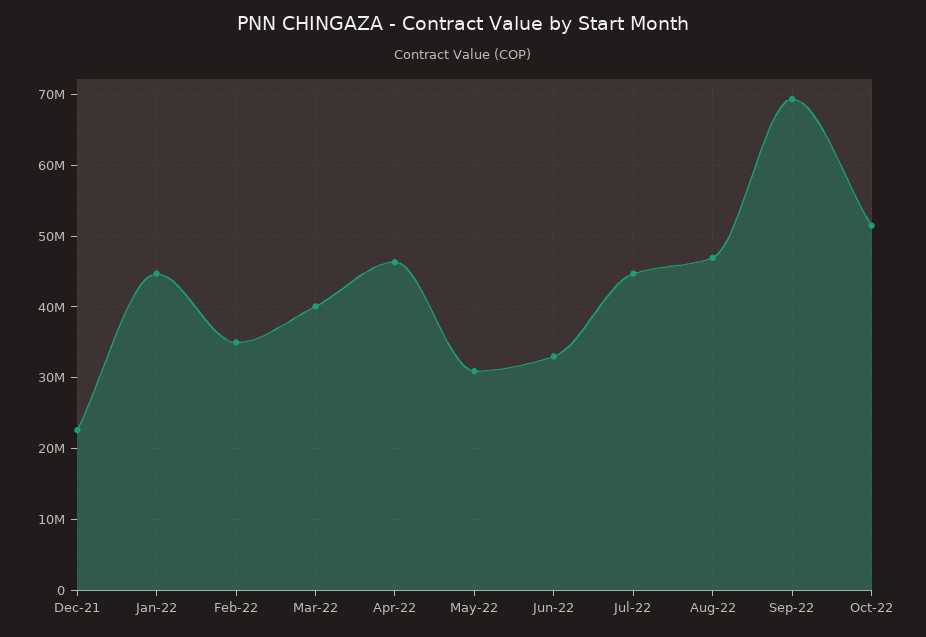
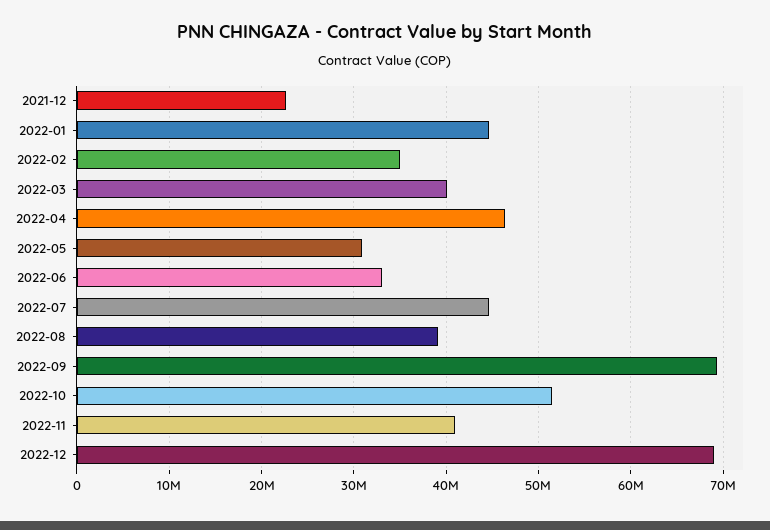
Aug-22: 47000000 -> 39000000
2022-11: none -> 41000000
2022-12: none -> 69000000

